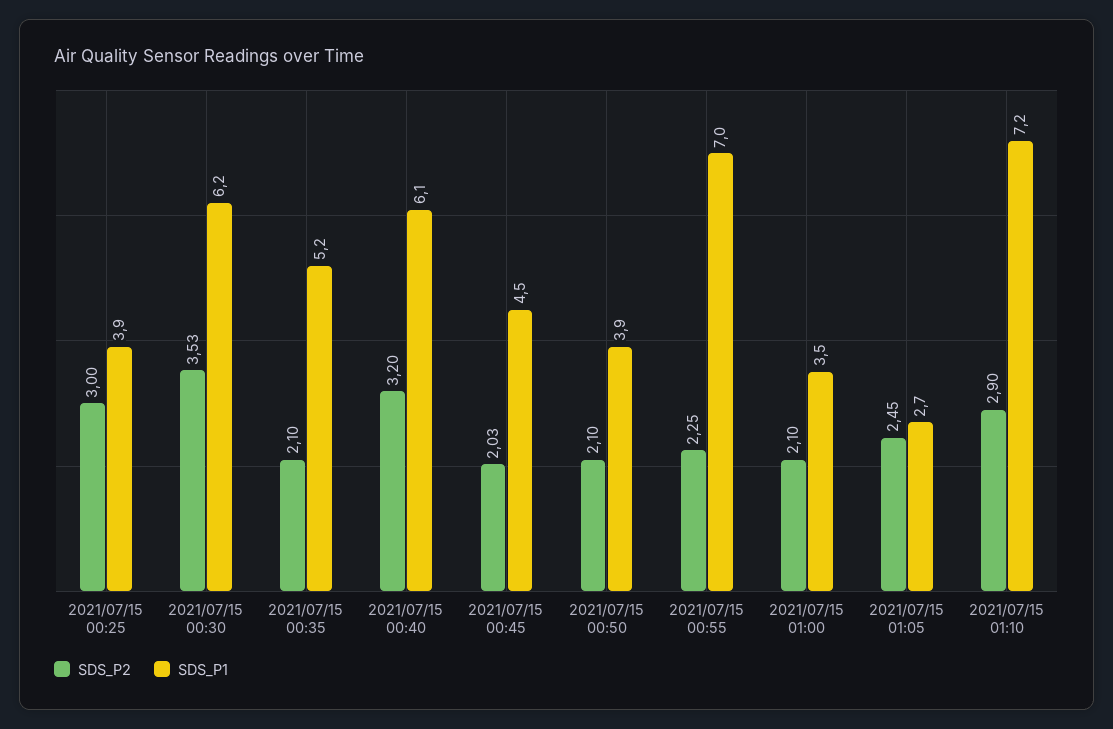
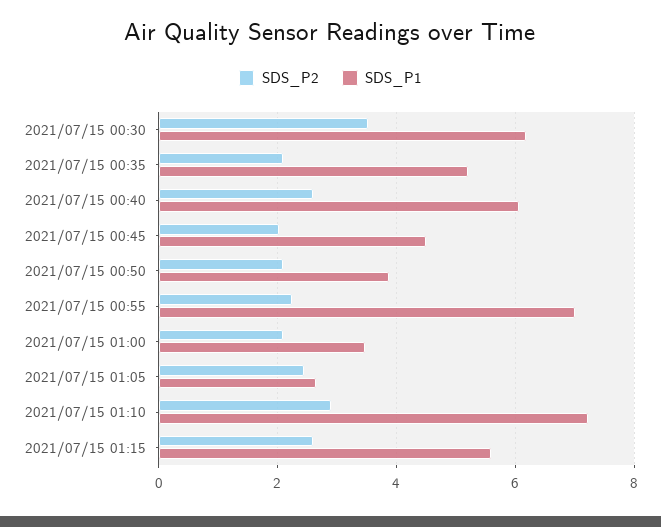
SDS_P2, 2021/07/15 00:25: 3 -> none
SDS_P1, 2021/07/15 00:25: 3.9 -> none
SDS_P2, 2021/07/15 00:40: 3.2 -> 2.6
SDS_P2, 2021/07/15 01:15: none -> 2.6
SDS_P1, 2021/07/15 01:15: none -> 5.6

